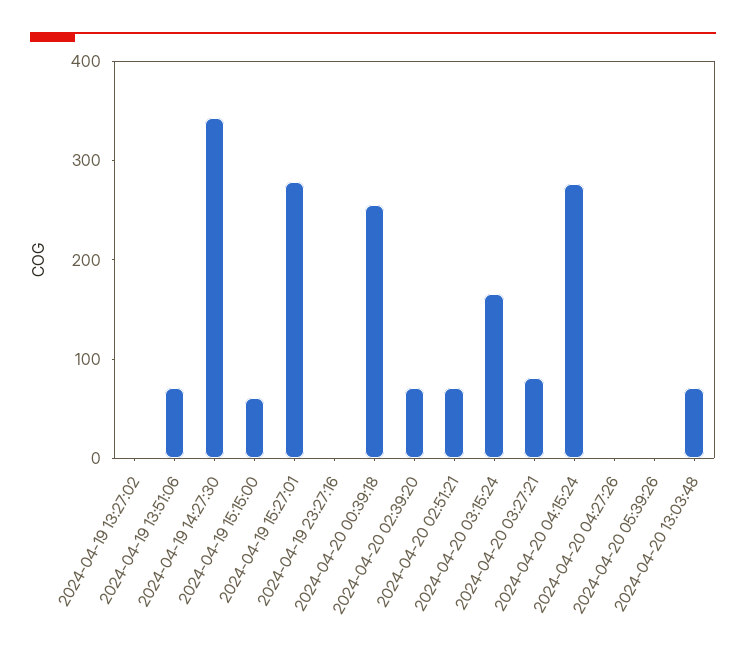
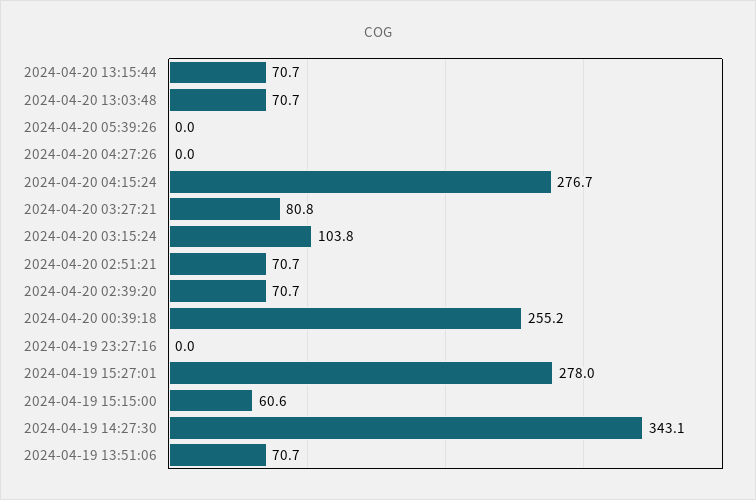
2024-04-19 13:27:02: 0 -> none
2024-04-20 03:15:24: 160 -> 103.8
2024-04-20 13:15:44: none -> 70.7

